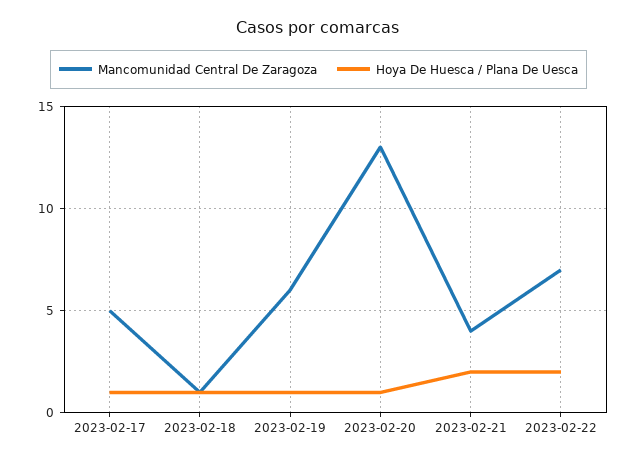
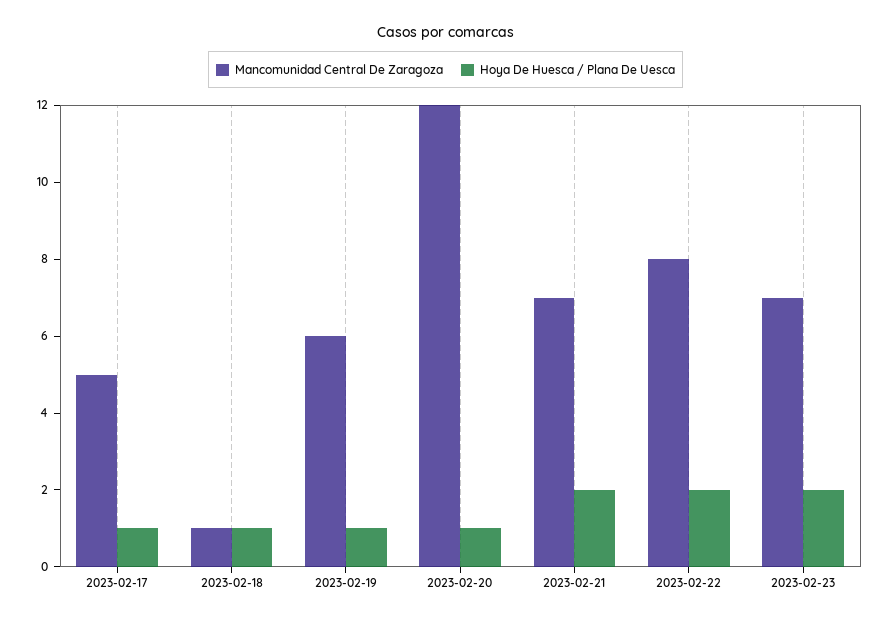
Mancomunidad Central De Zaragoza, 2023-02-20: 13 -> 12
Mancomunidad Central De Zaragoza, 2023-02-21: 4 -> 7
Mancomunidad Central De Zaragoza, 2023-02-22: 7 -> 8
Mancomunidad Central De Zaragoza, 2023-02-23: none -> 7
Hoya De Huesca / Plana De Uesca, 2023-02-23: none -> 2

